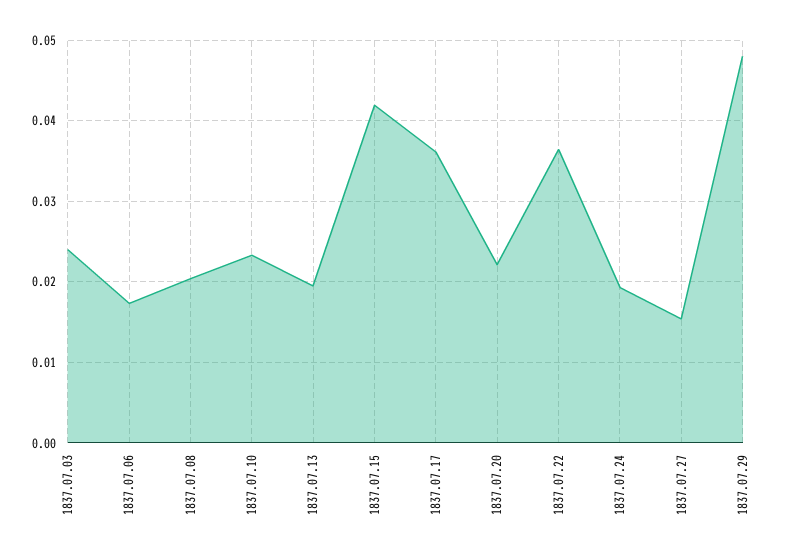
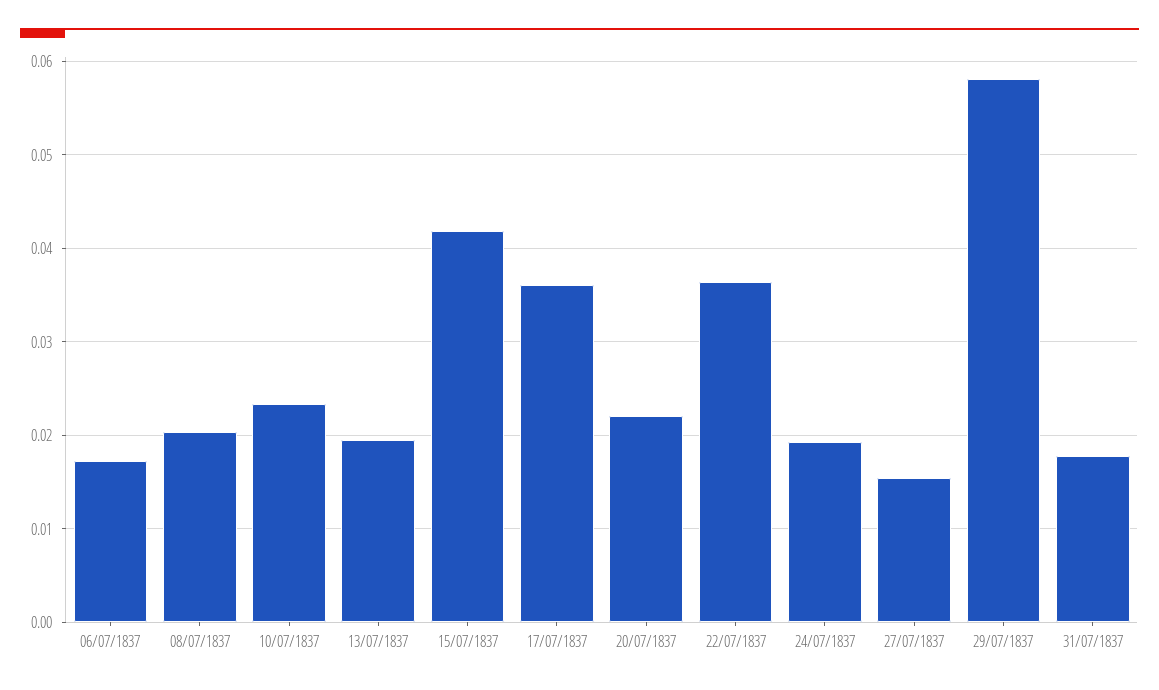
1837.07.03: 0.024 -> none
1837.07.29: 0.048 -> 0.058
31/07/1837: none -> 0.018

